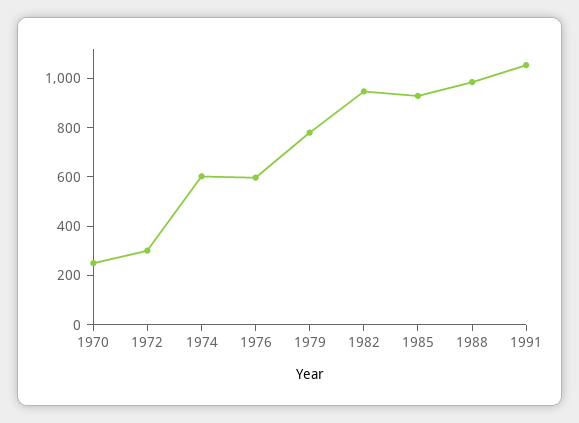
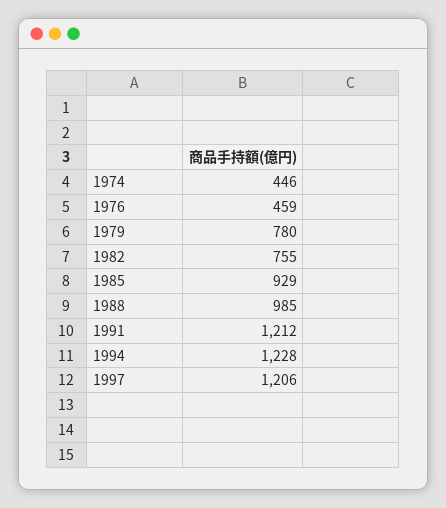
1970: 250 -> none
1972: 300 -> none
1974: 600 -> 446
1976: 600 -> 459
1982: 950 -> 755
1991: 1050 -> 1212
1994: none -> 1228
1997: none -> 1206

